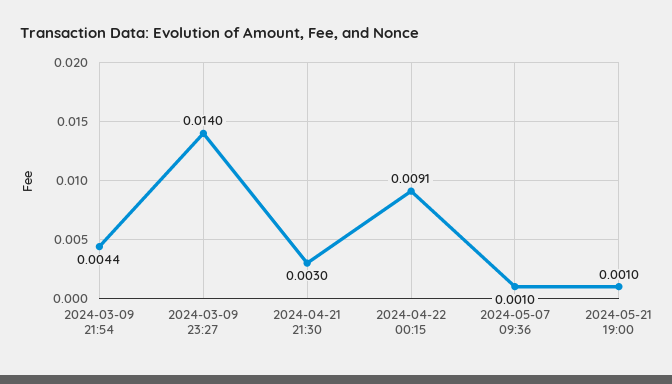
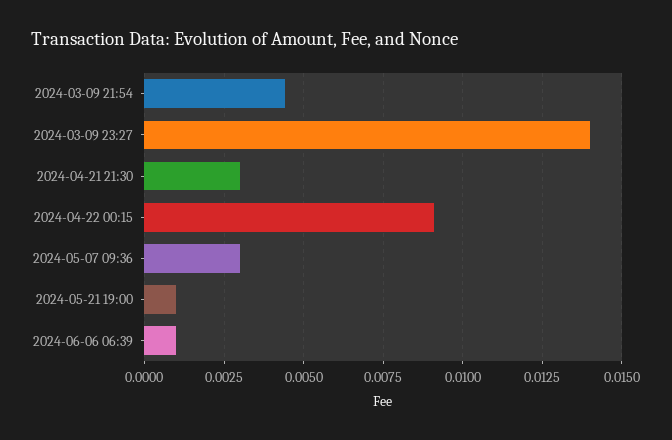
2024-05-07 09:36: 0.001 -> 0.003
2024-06-06 06:39: none -> 0.001

